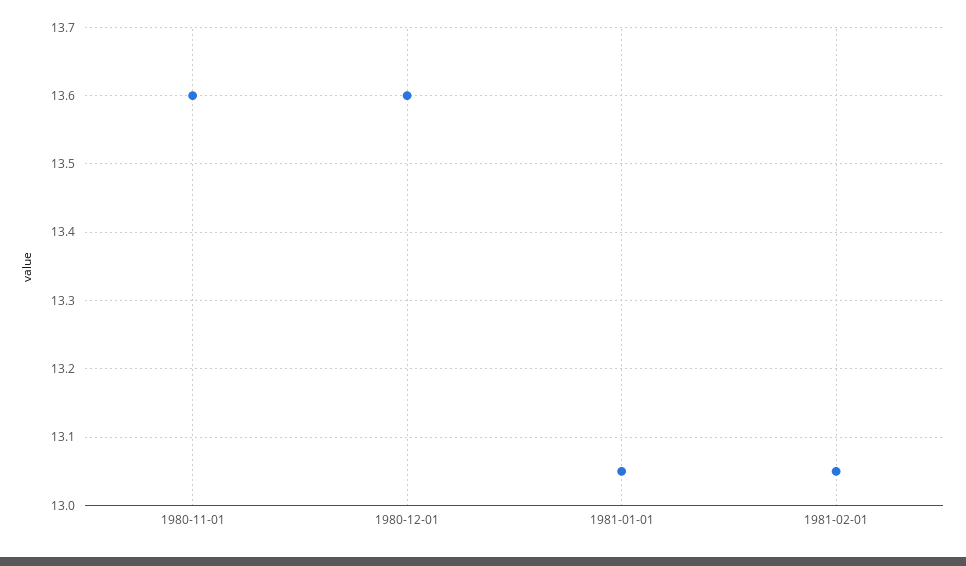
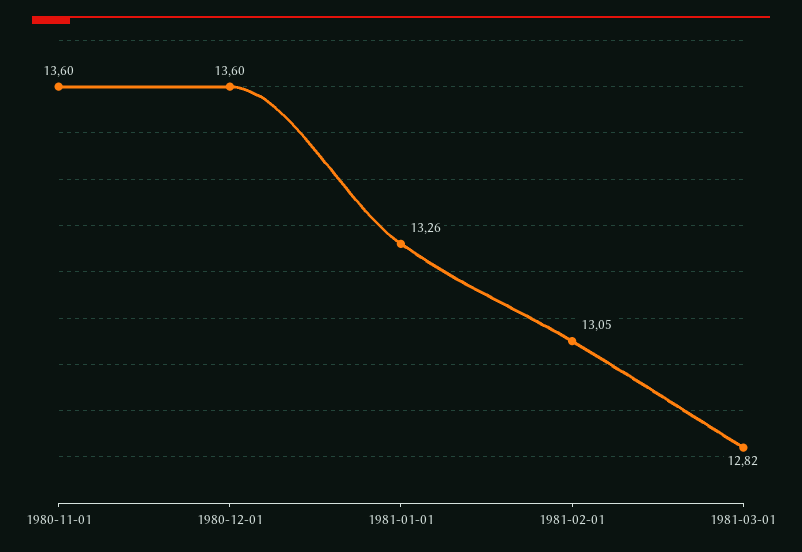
1981-01-01: 13.05 -> 13.26
1981-03-01: none -> 12.82

